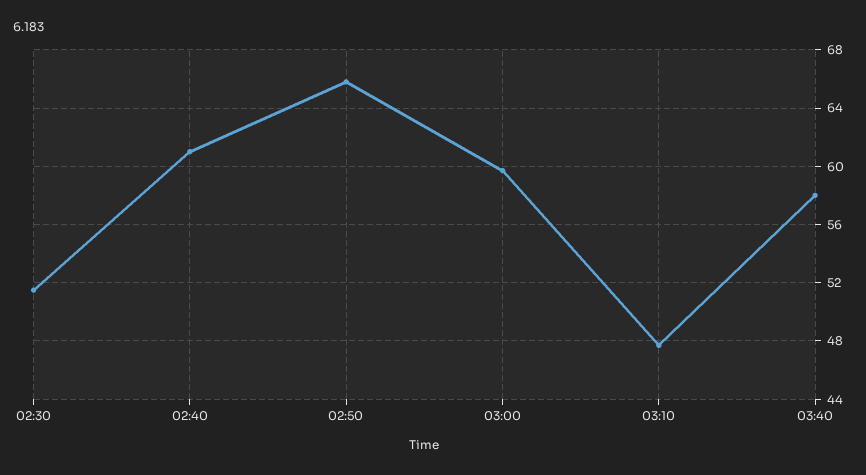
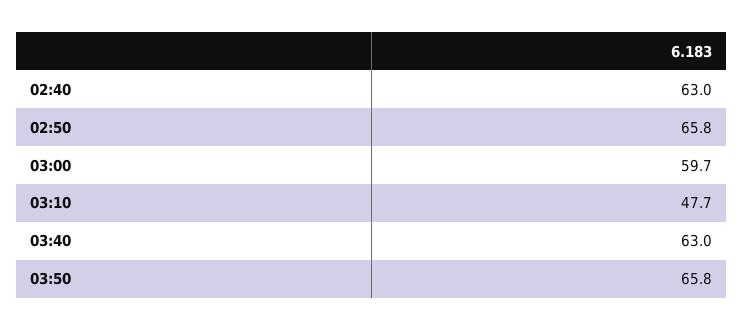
02:30: 51.5 -> none
02:40: 61 -> 63
03:40: 58 -> 63
03:50: none -> 65.8

